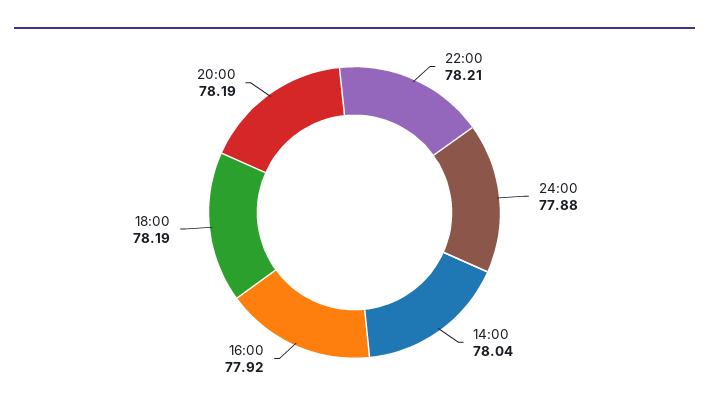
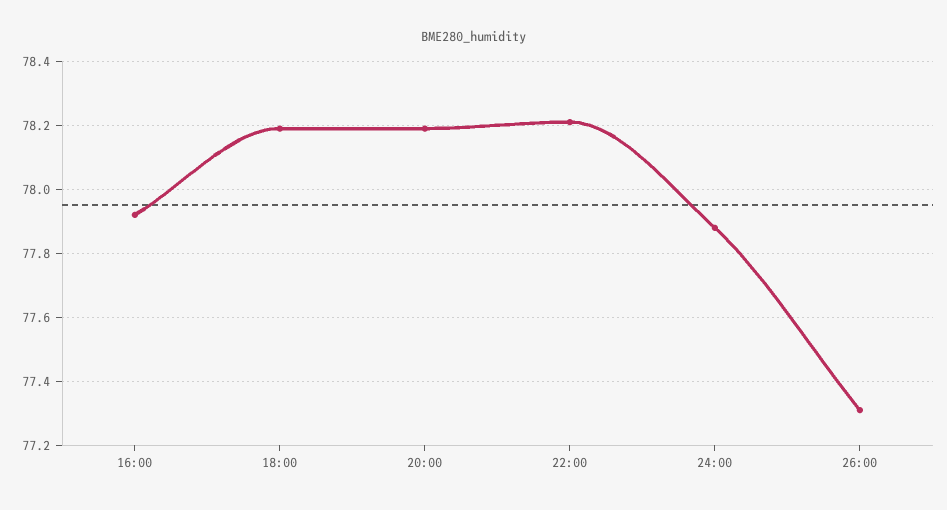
14:00: 78.04 -> none
26:00: none -> 77.3

